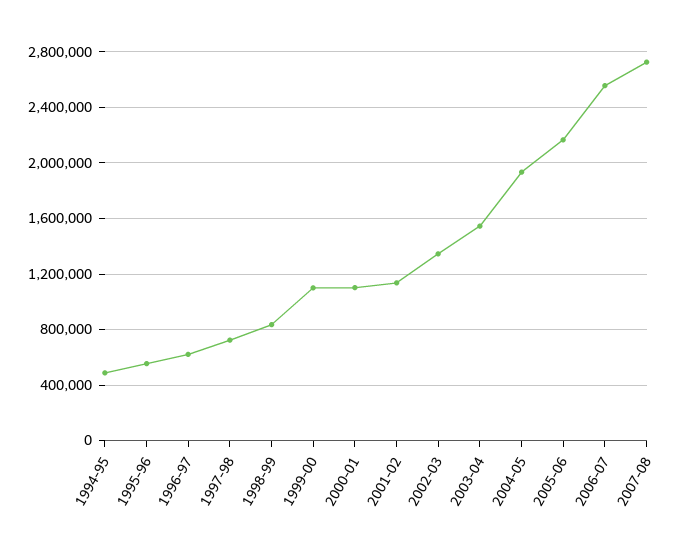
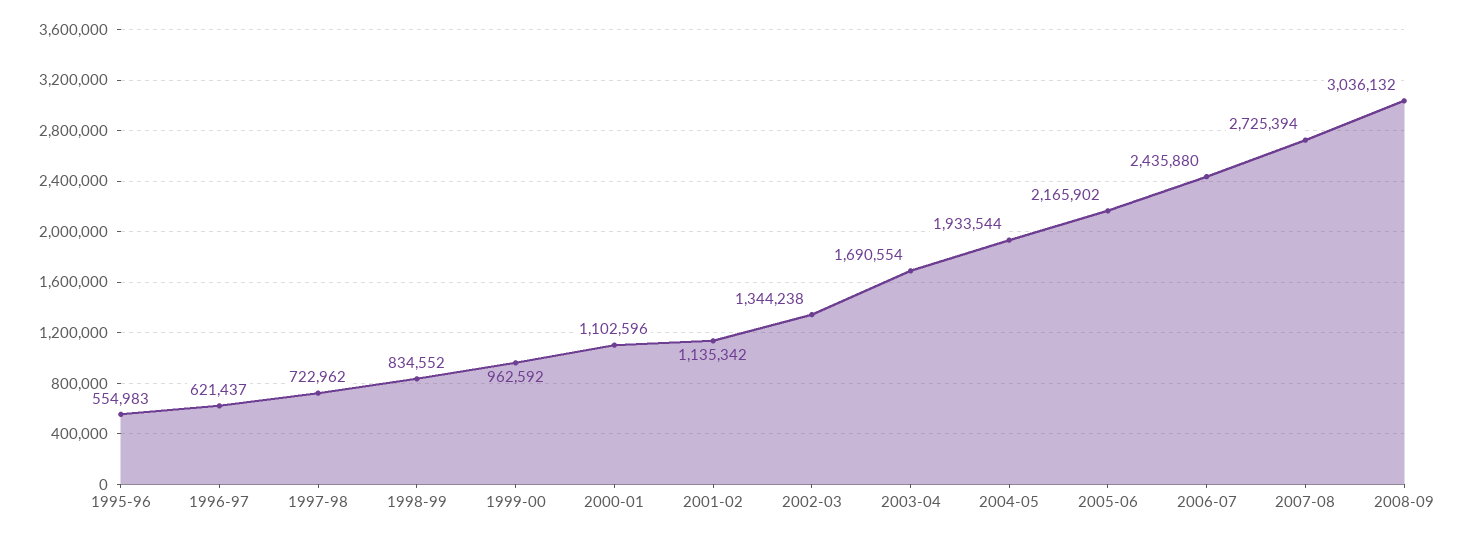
1994-95: 500000 -> none
1999-00: 1100000 -> 962592
2003-04: 1550000 -> 1690554
2006-07: 2550000 -> 2435880
2008-09: none -> 3036132

